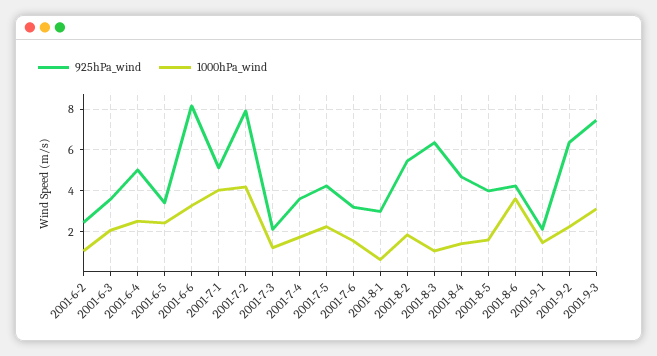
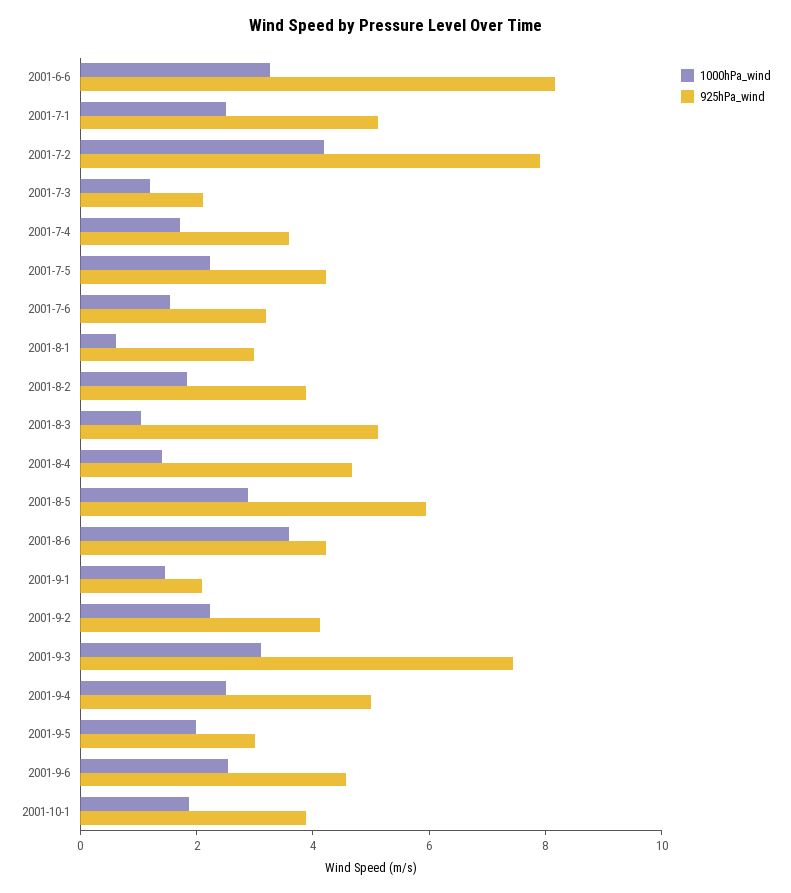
925hPa_wind, 2001-6-2: 2.5 -> none
1000hPa_wind, 2001-6-2: 1 -> none
925hPa_wind, 2001-6-3: 3.5 -> none
1000hPa_wind, 2001-6-3: 2 -> none
925hPa_wind, 2001-6-4: 5 -> none
1000hPa_wind, 2001-6-4: 2.5 -> none
925hPa_wind, 2001-6-5: 3.5 -> none
1000hPa_wind, 2001-6-5: 2.5 -> none
1000hPa_wind, 2001-7-1: 4 -> 2.5
925hPa_wind, 2001-8-2: 5.5 -> 4
925hPa_wind, 2001-8-3: 6.5 -> 5
925hPa_wind, 2001-8-5: 4 -> 6
1000hPa_wind, 2001-8-5: 1.5 -> 3
925hPa_wind, 2001-9-2: 6.5 -> 4
1000hPa_wind, 2001-9-4: none -> 2.5
925hPa_wind, 2001-9-4: none -> 5
1000hPa_wind, 2001-9-5: none -> 2
925hPa_wind, 2001-9-5: none -> 3
1000hPa_wind, 2001-9-6: none -> 2.5
925hPa_wind, 2001-9-6: none -> 4.5
1000hPa_wind, 2001-10-1: none -> 2
925hPa_wind, 2001-10-1: none -> 4

